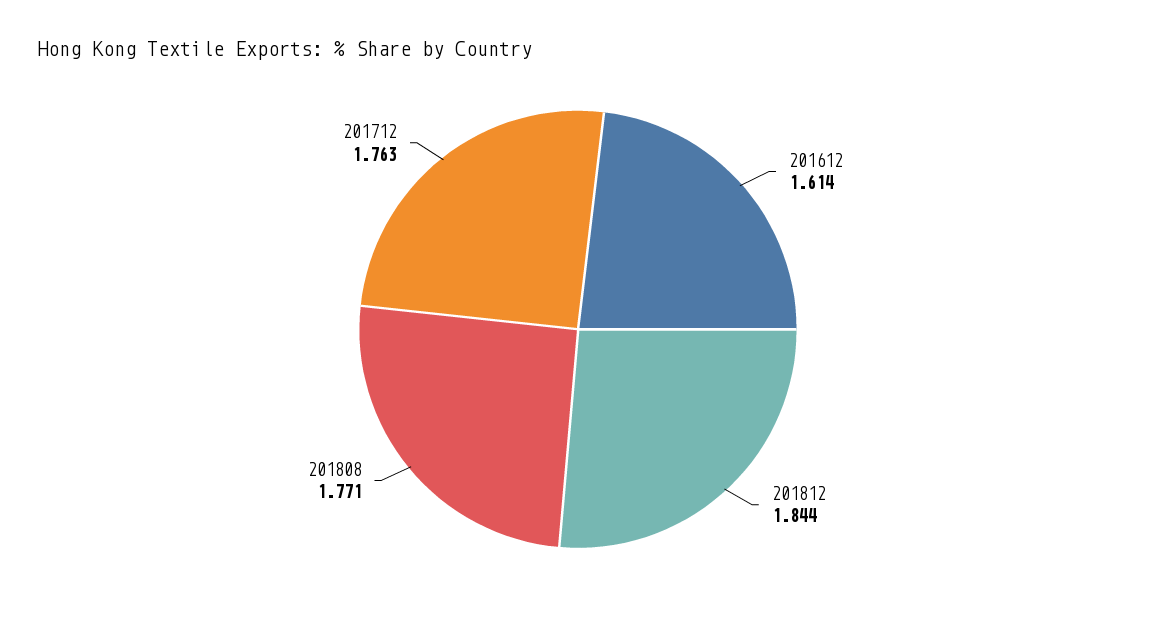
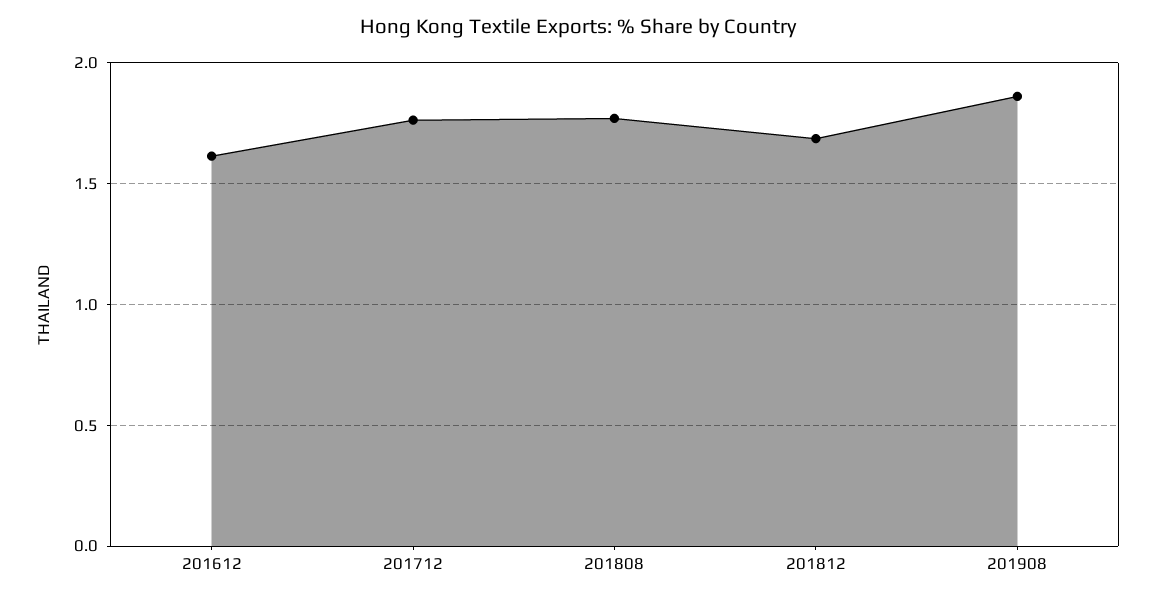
201812: 1.844 -> 1.7
201908: none -> 1.85

